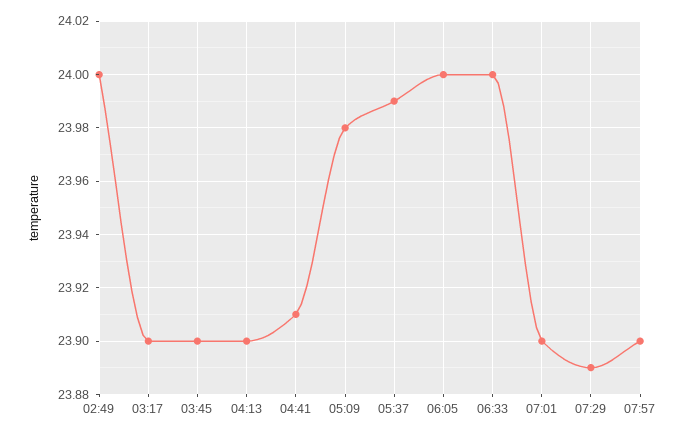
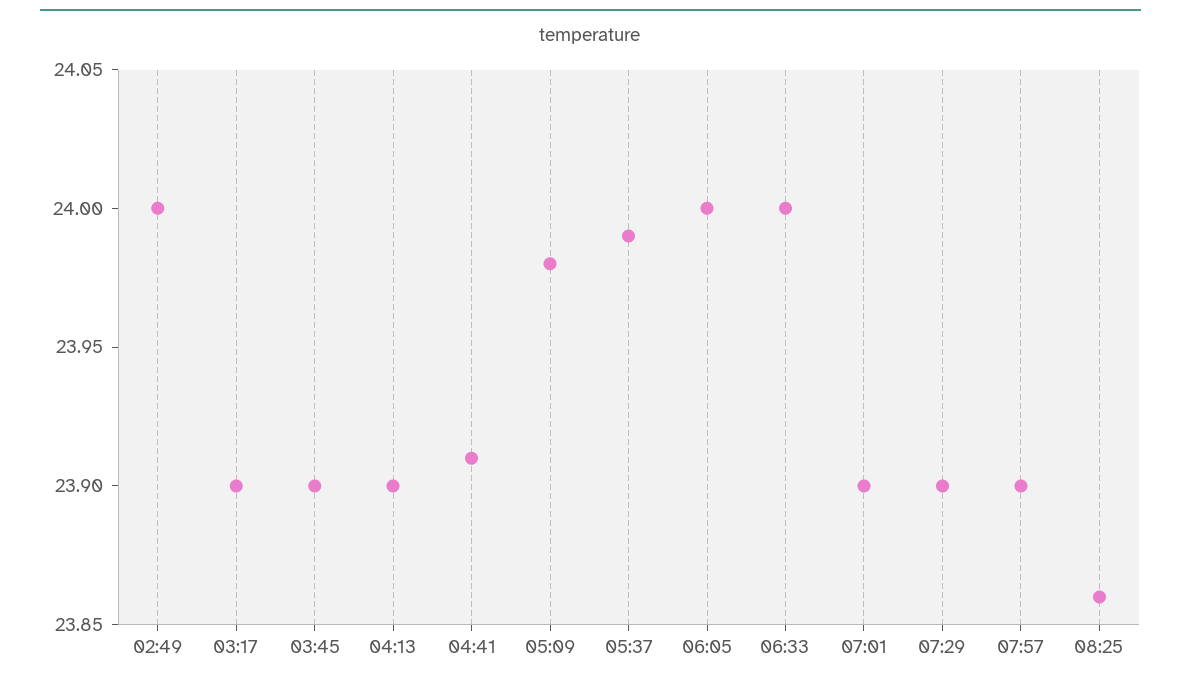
07:29: 23.89 -> 23.9
08:25: none -> 23.86

